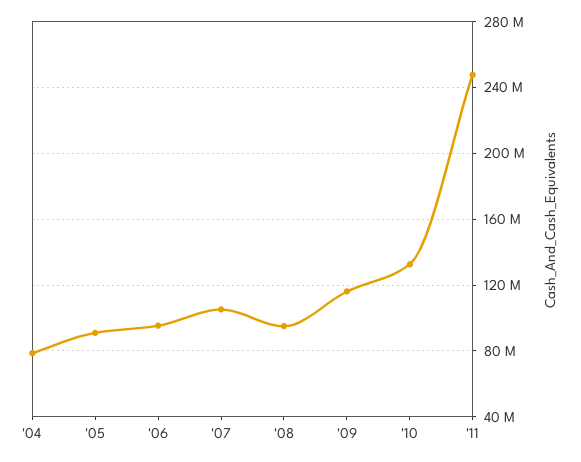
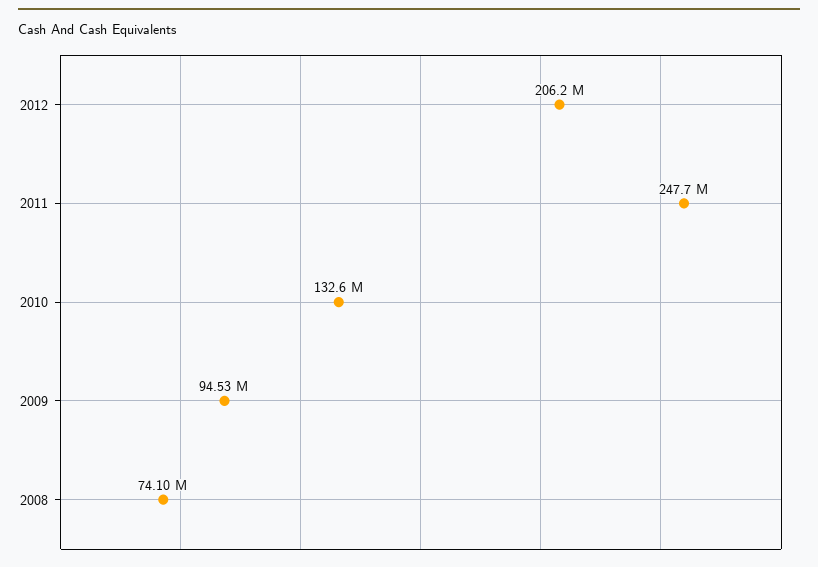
'04: 80000000 -> none
'05: 90000000 -> none
'06: 95000000 -> none
'07: 105000000 -> none
'08: 95000000 -> 74100000
'09: 115000000 -> 94530000
2012: none -> 206200000

